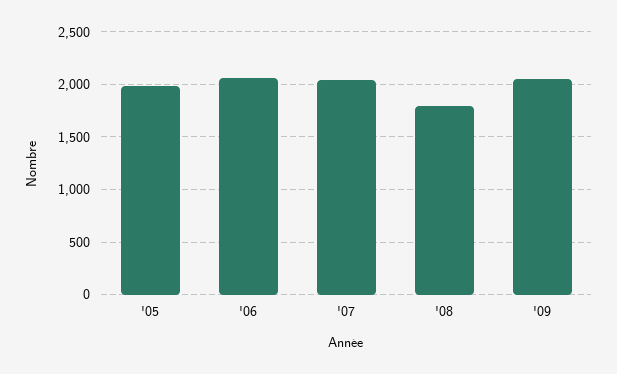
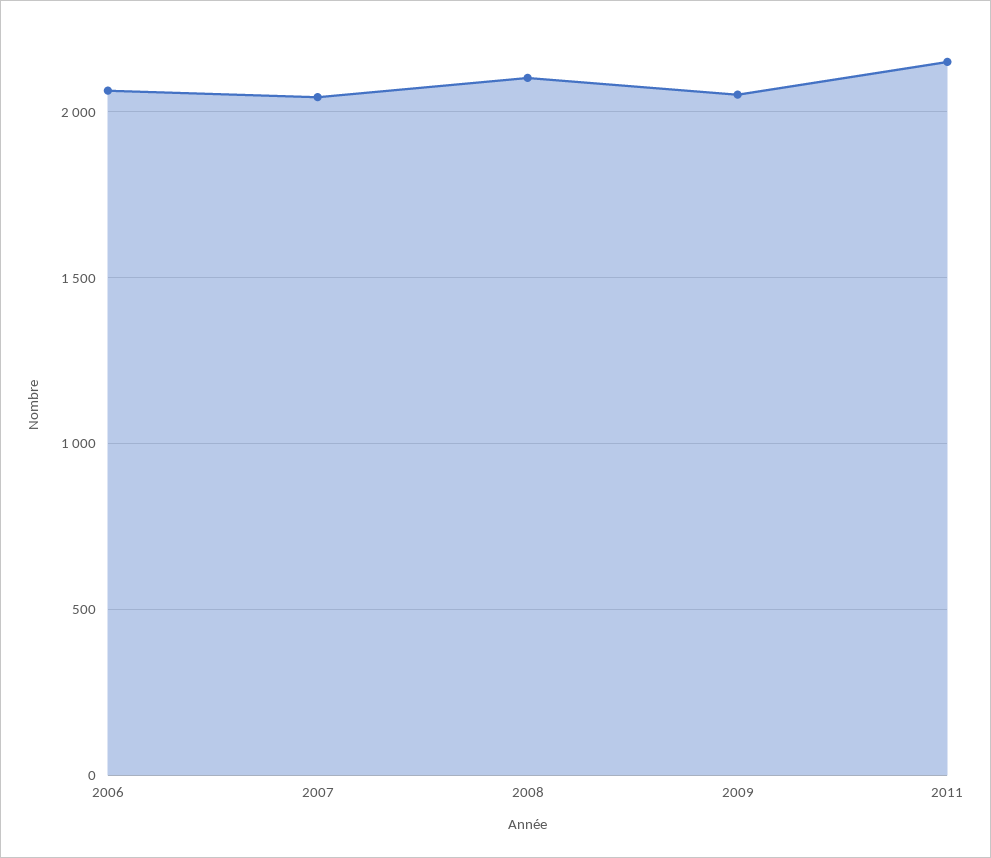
'05: 2000 -> none
'08: 1800 -> 2100
2011: none -> 2150

